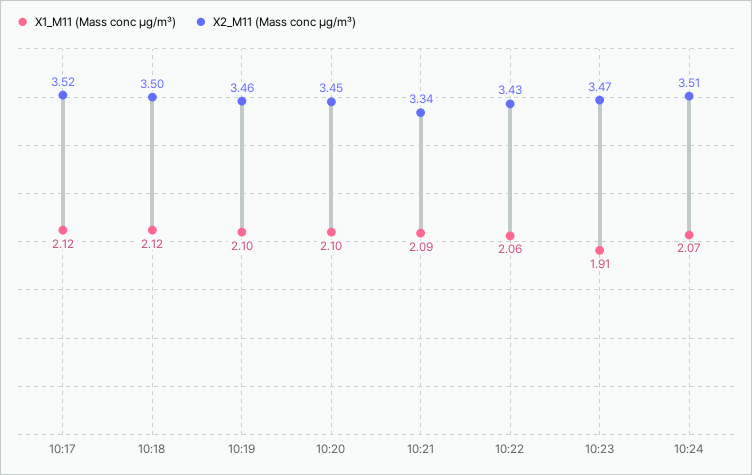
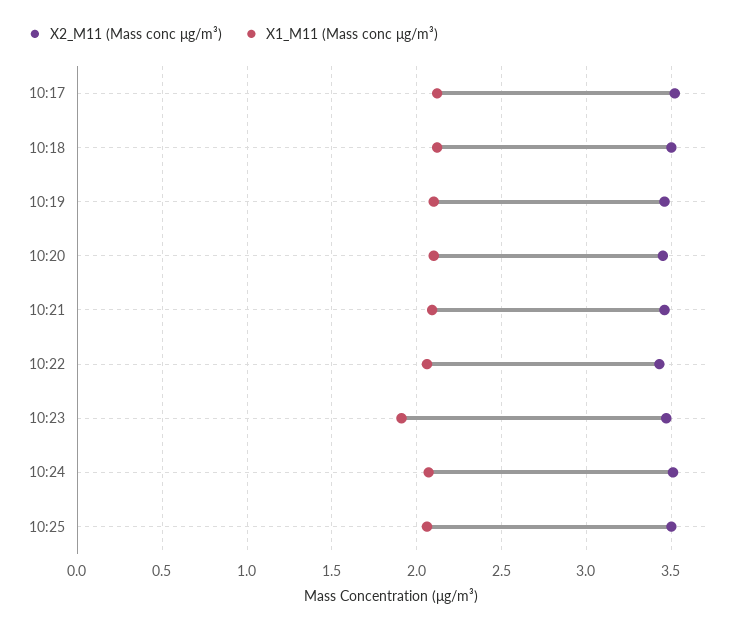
X2_M11 (Mass conc μg/m³), 10:21: 3.34 -> 3.45
X2_M11 (Mass conc μg/m³), 10:25: none -> 3.5
X1_M11 (Mass conc μg/m³), 10:25: none -> 2.05

